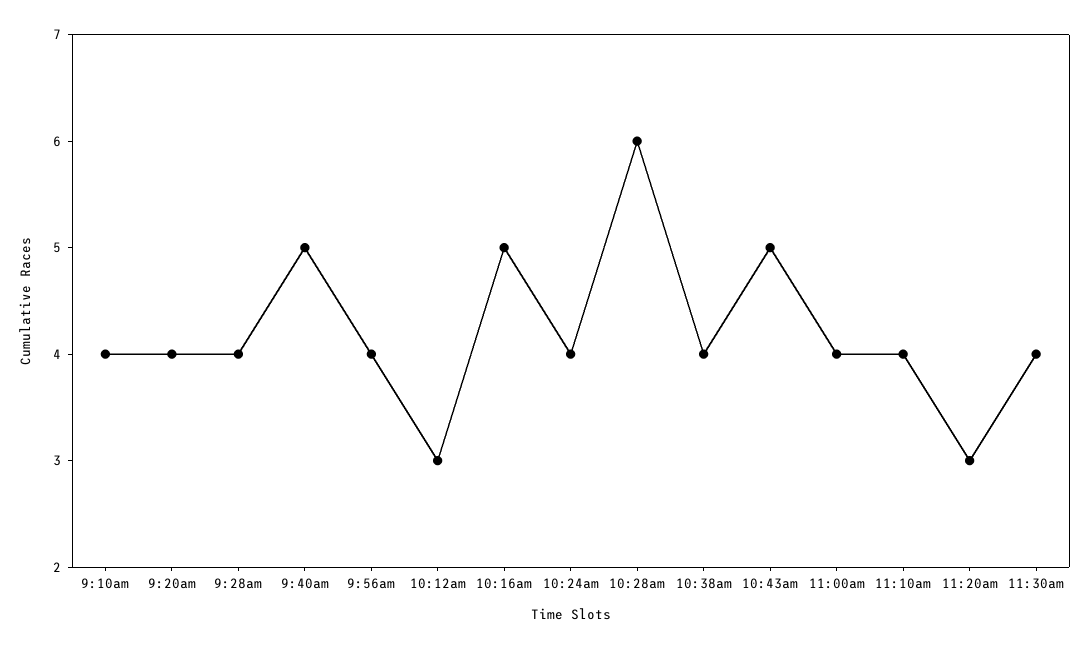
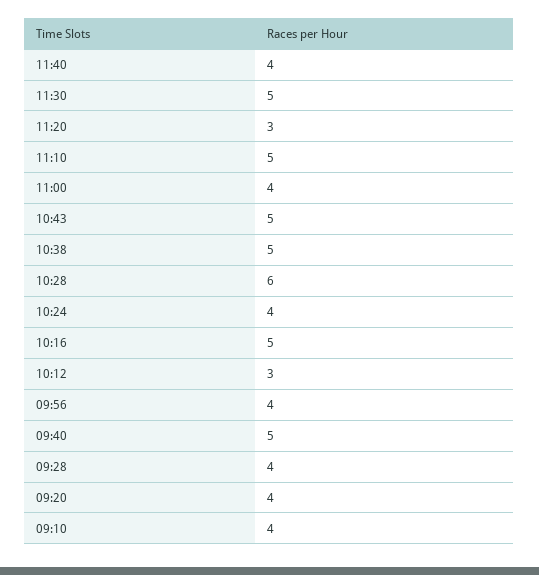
10:38am: 4 -> 5
11:10am: 4 -> 5
11:30am: 4 -> 5
11:40: none -> 4

